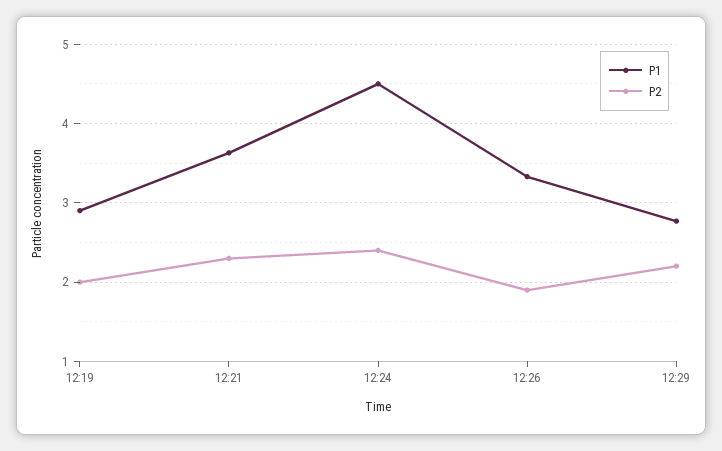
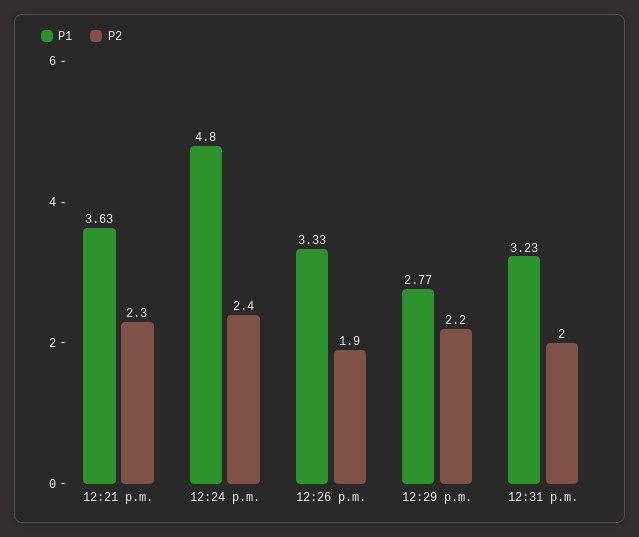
P1, 12:19: 2.9 -> none
P2, 12:19: 2 -> none
P1, 12:24: 4.5 -> 4.8
P1, 12:31 p.m.: none -> 3.23
P2, 12:31 p.m.: none -> 2

